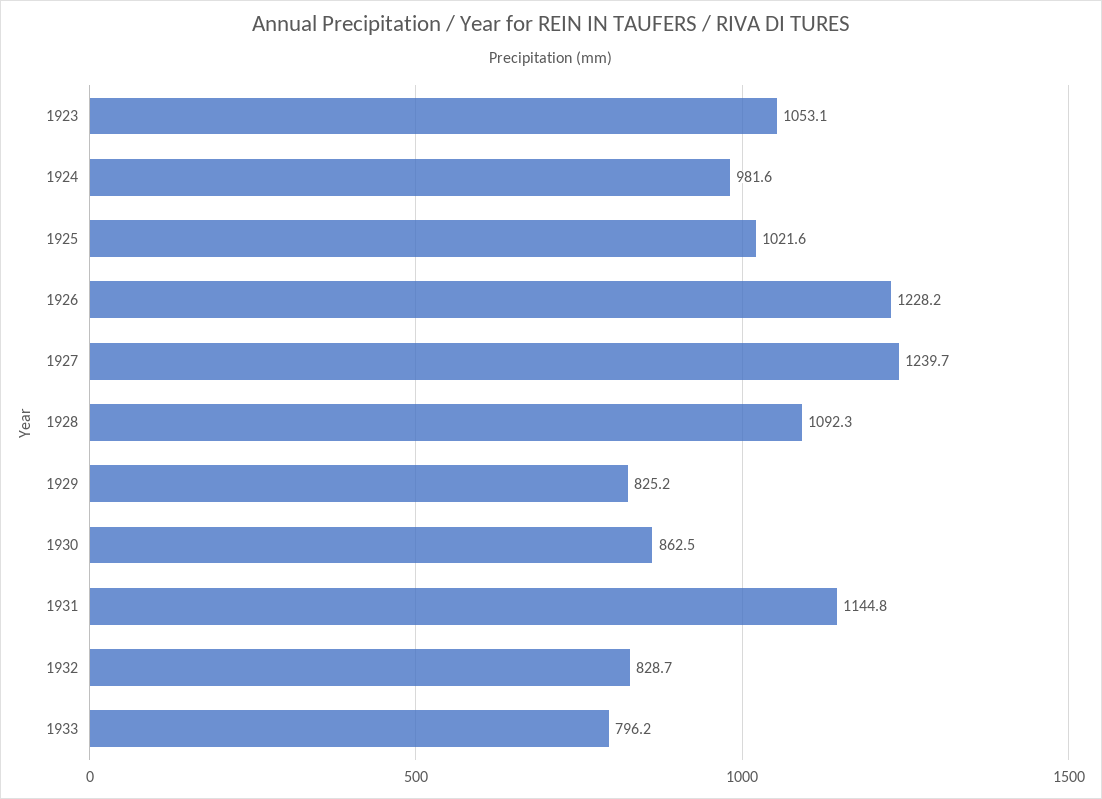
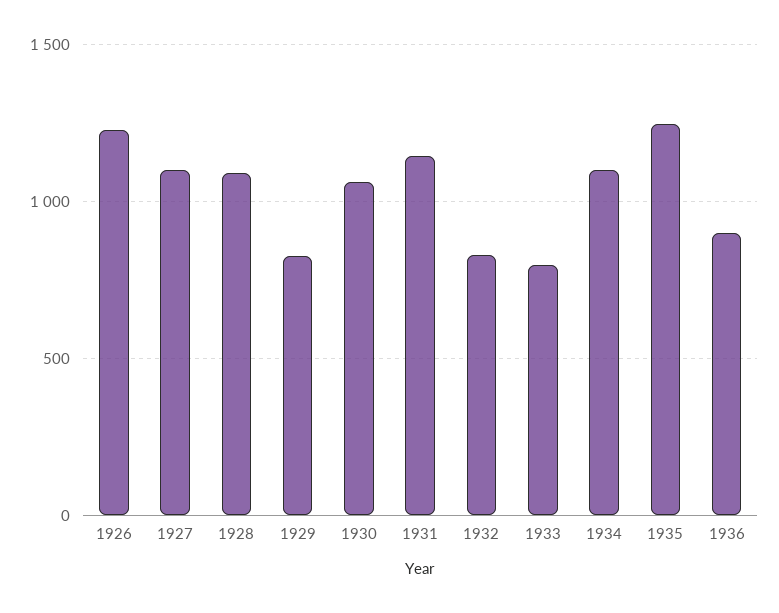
1923: 1053.1 -> none
1924: 981.6 -> none
1925: 1021.6 -> none
1927: 1239.7 -> 1100
1930: 862.5 -> 1050
1934: none -> 1100
1935: none -> 1250
1936: none -> 900

